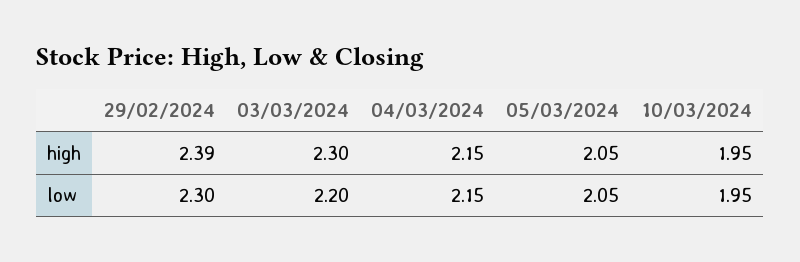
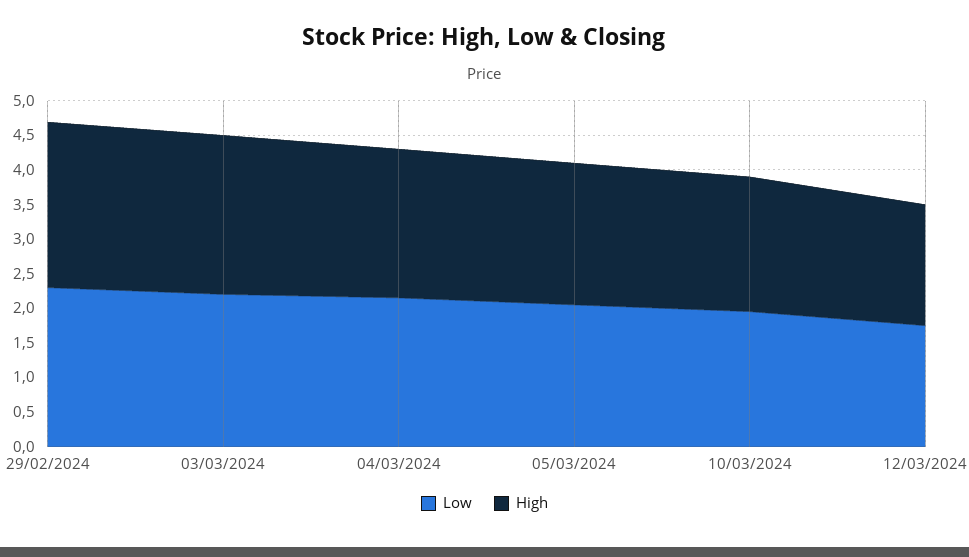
low, 12/03/2024: none -> 1.75
high, 12/03/2024: none -> 1.75

